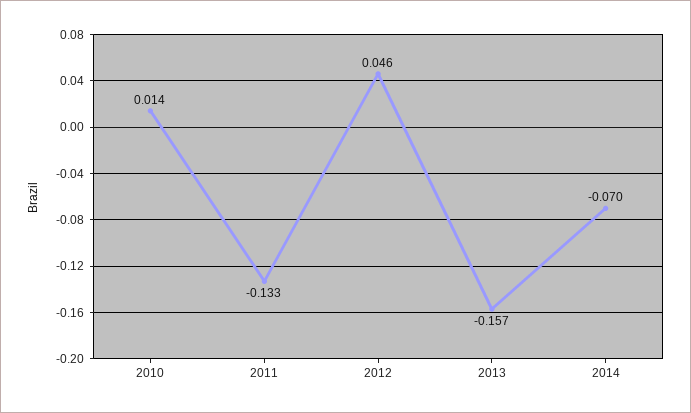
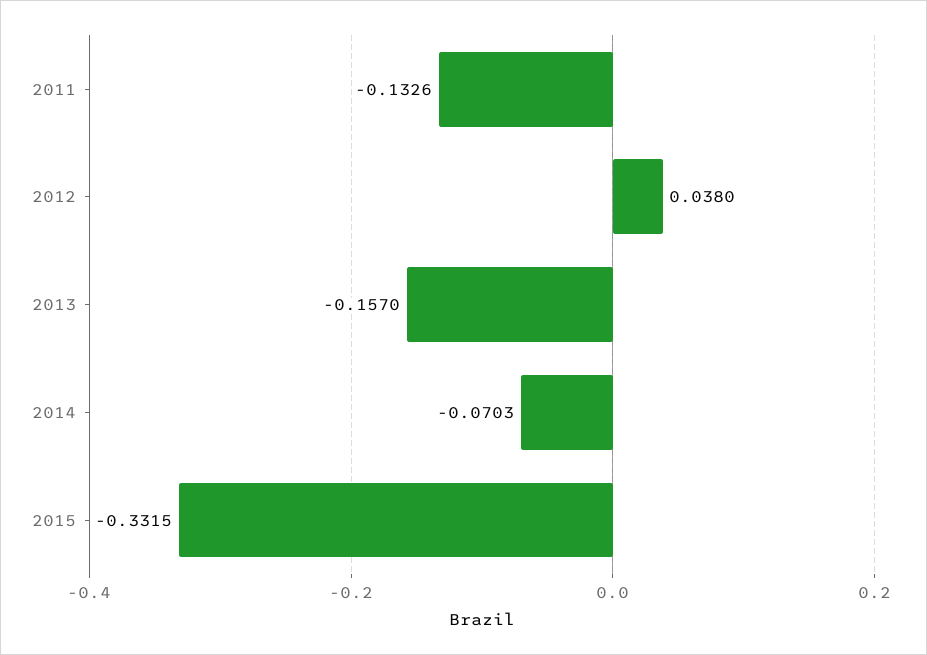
2010: 0.014 -> none
2012: 0.046 -> 0.038
2015: none -> -0.3315

